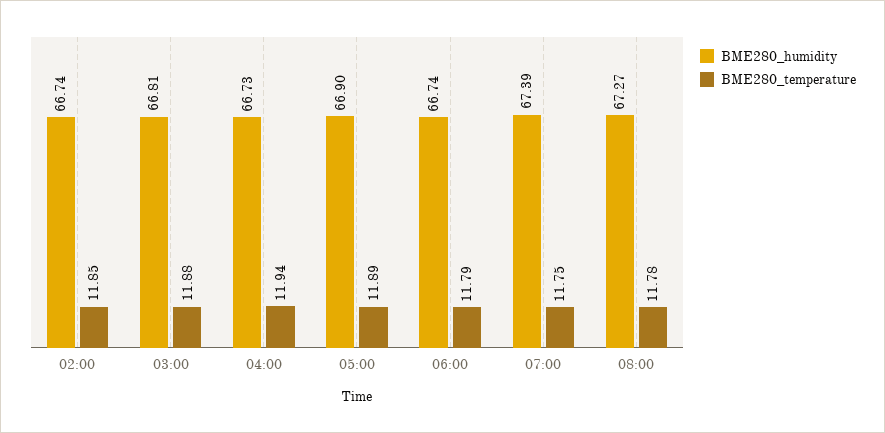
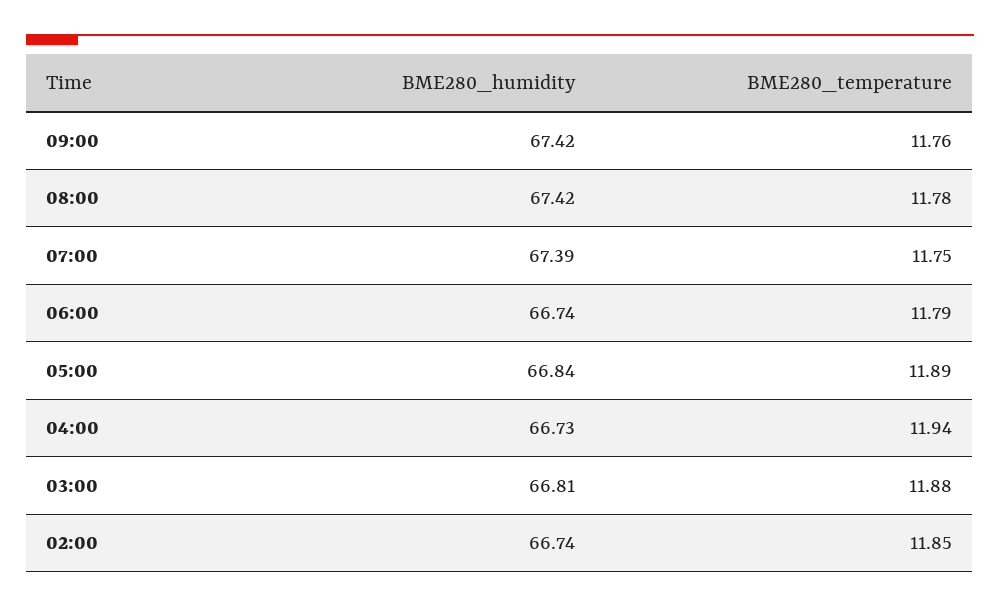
BME280_humidity, 05:00: 66.9 -> 66.84
BME280_humidity, 08:00: 67.27 -> 67.42
BME280_humidity, 09:00: none -> 67.42
BME280_temperature, 09:00: none -> 11.76

